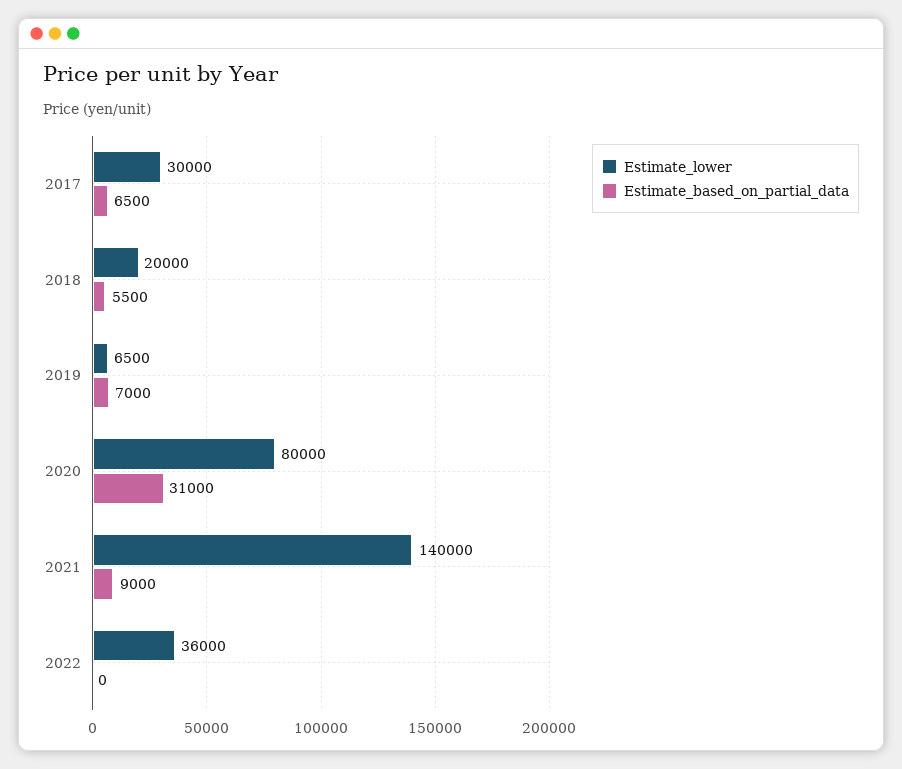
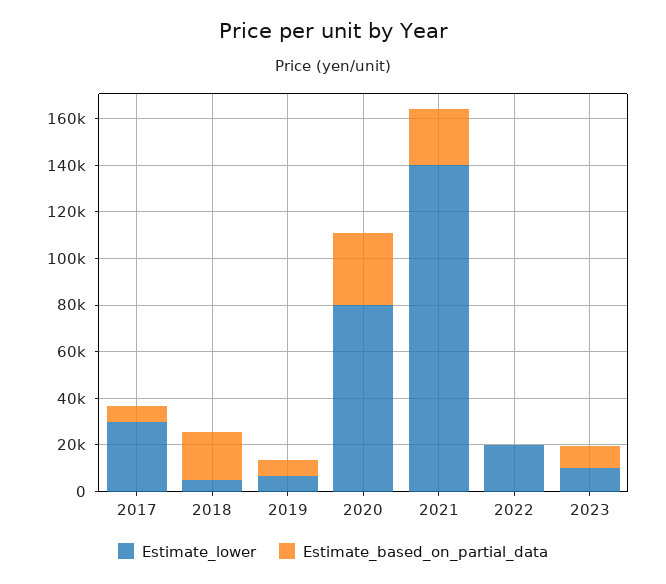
Estimate_lower, 2018: 20000 -> 5000
Estimate_based_on_partial_data, 2018: 5500 -> 20000
Estimate_based_on_partial_data, 2021: 9000 -> 25000
Estimate_lower, 2022: 36000 -> 20000
Estimate_lower, 2023: none -> 10000
Estimate_based_on_partial_data, 2023: none -> 10000

